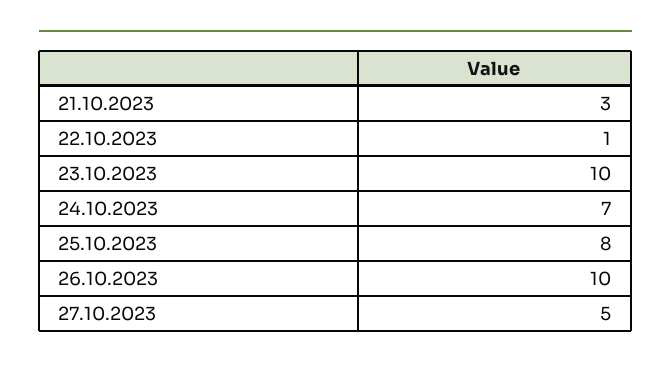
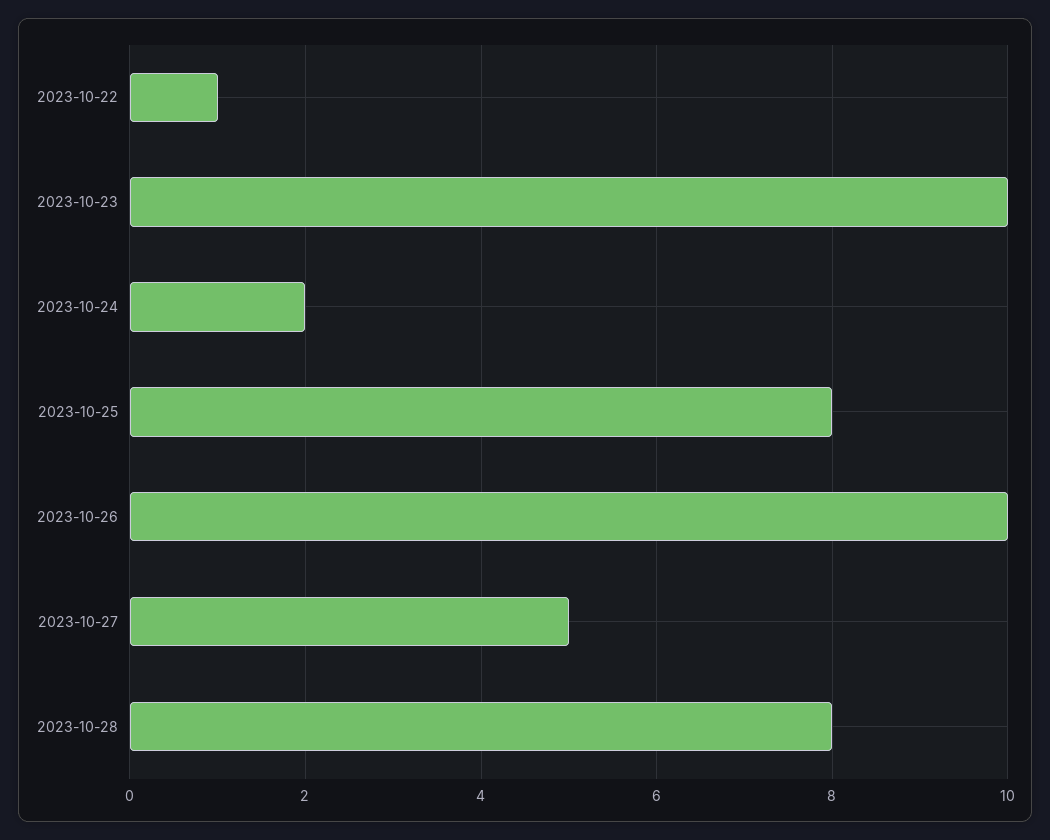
21.10.2023: 3 -> none
24.10.2023: 7 -> 2
2023-10-28: none -> 8

